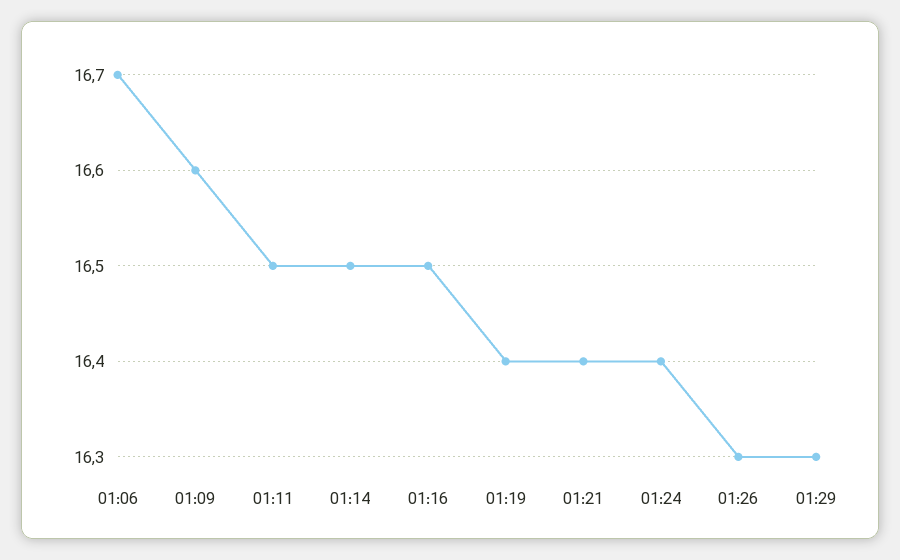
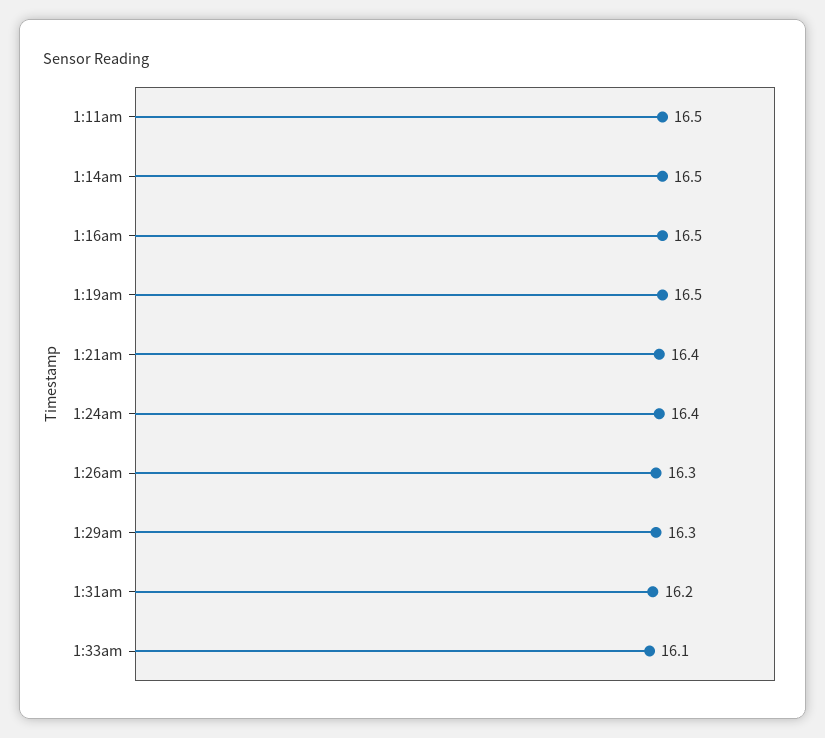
01:06: 16.7 -> none
01:09: 16.6 -> none
01:19: 16.4 -> 16.5
1:31am: none -> 16.2
1:33am: none -> 16.1

